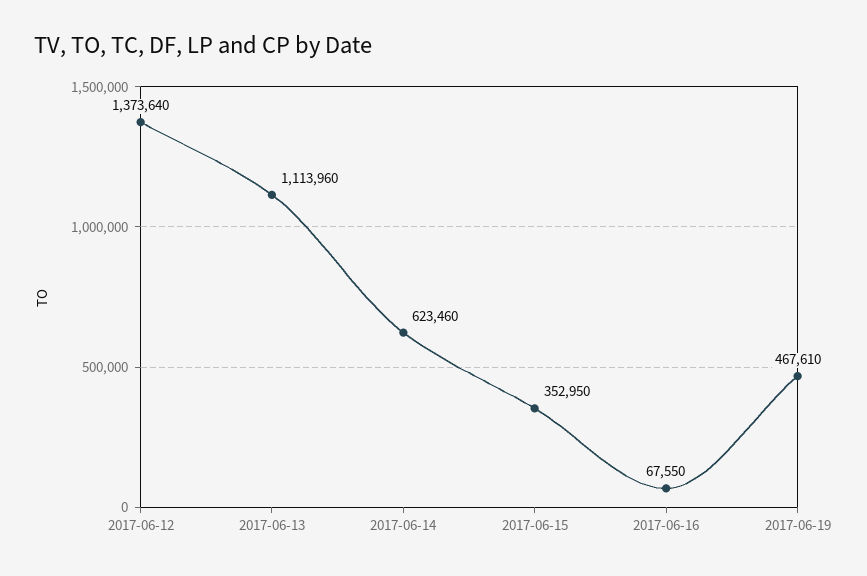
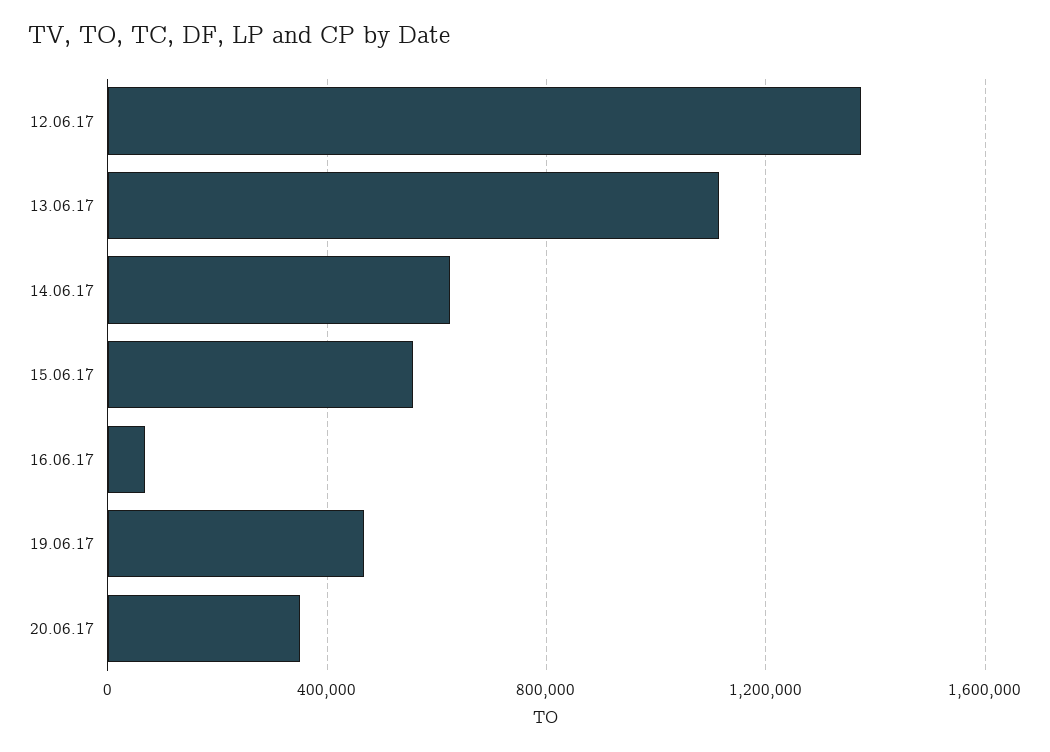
2017-06-15: 352950 -> 550000
20.06.17: none -> 350000

